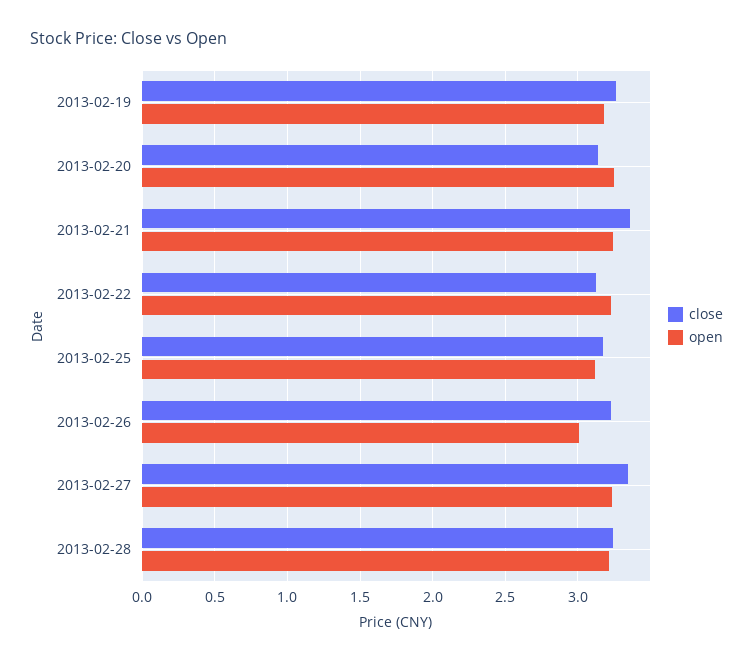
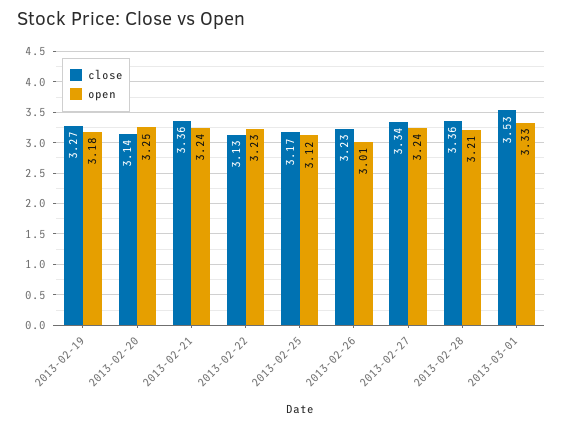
close, 2013-02-28: 3.25 -> 3.36
close, 2013-03-01: none -> 3.53
open, 2013-03-01: none -> 3.33

